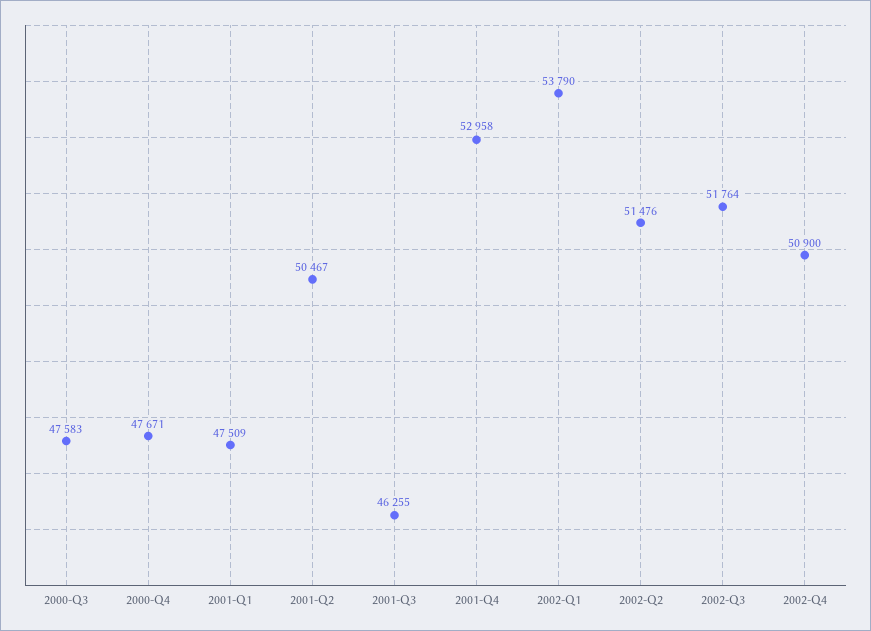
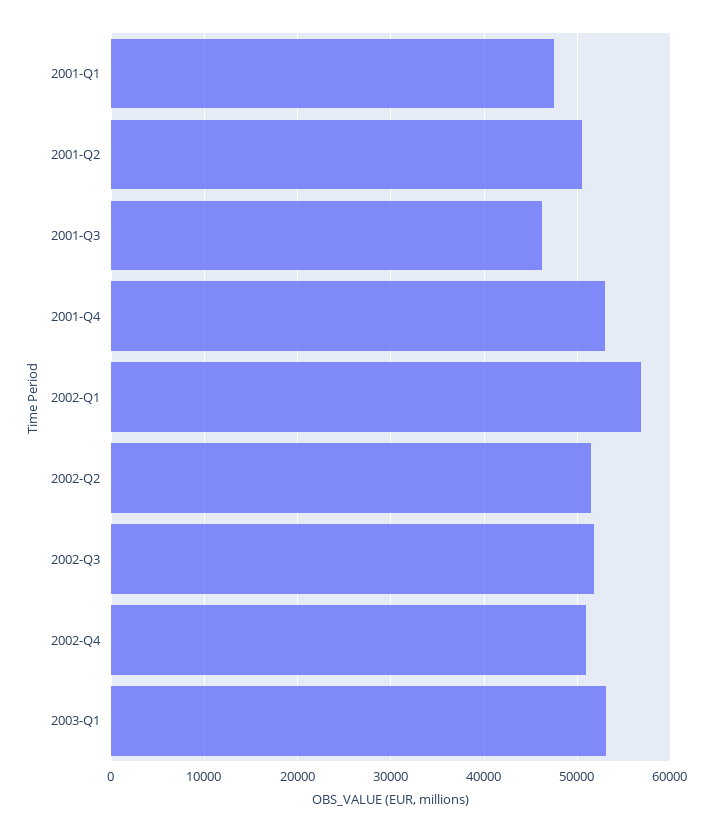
2000-Q3: 47583 -> none
2000-Q4: 47671 -> none
2002-Q1: 53790 -> 57000
2003-Q1: none -> 53000

